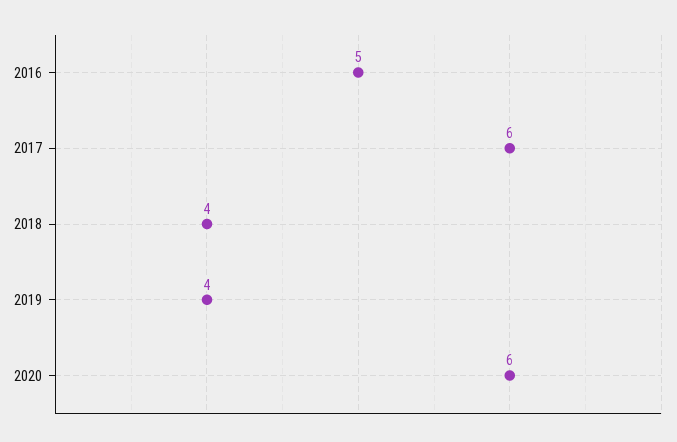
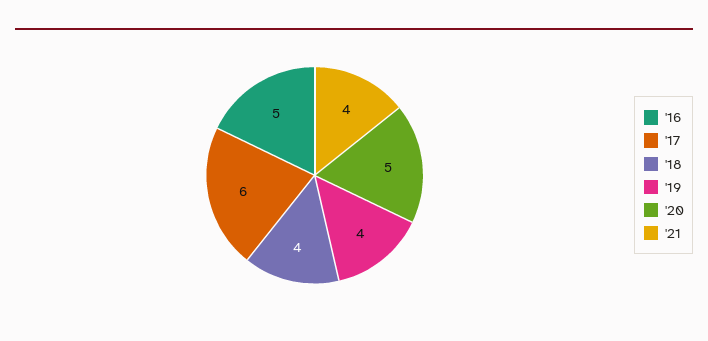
2020: 6 -> 5
'21: none -> 4

